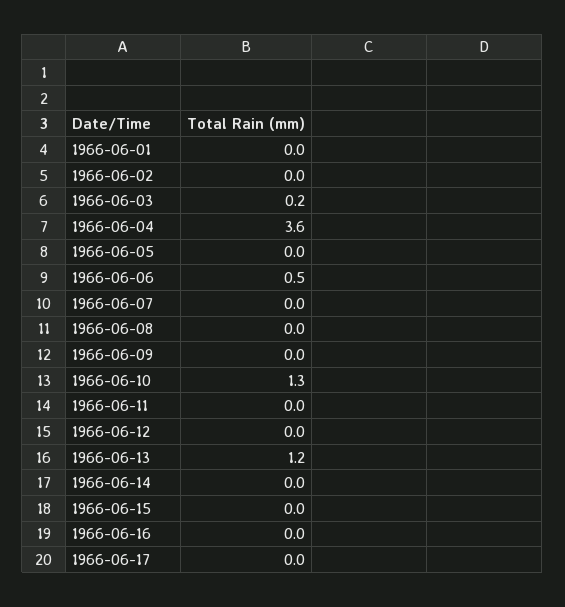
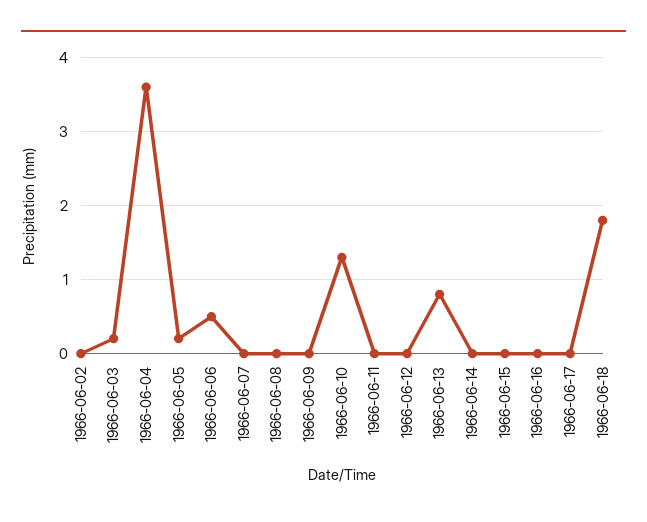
1966-06-01: 0 -> none
1966-06-05: 0 -> 0.2
1966-06-13: 1.2 -> 0.8
1966-06-18: none -> 1.8

